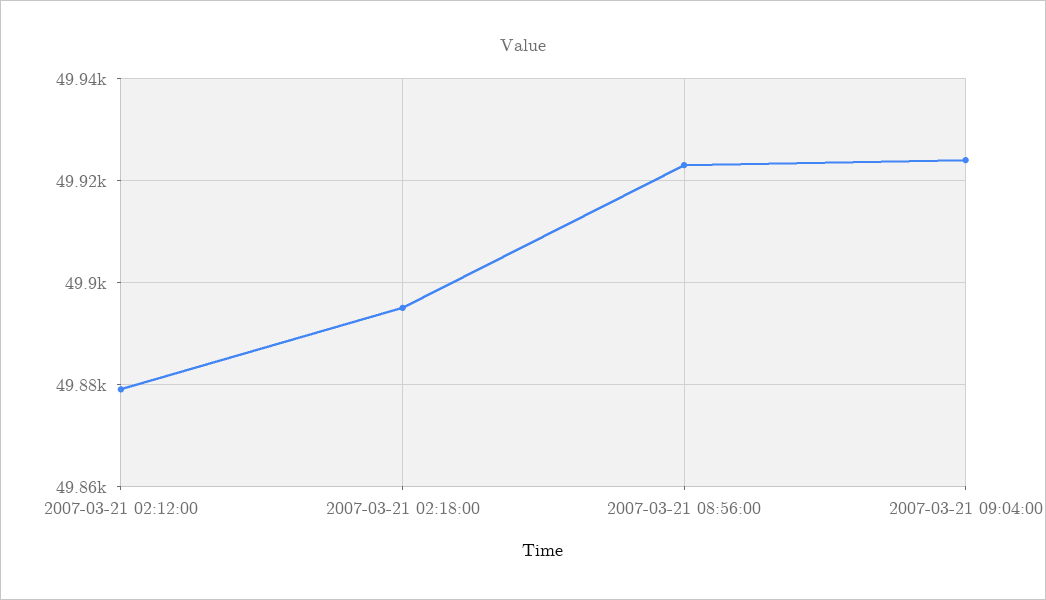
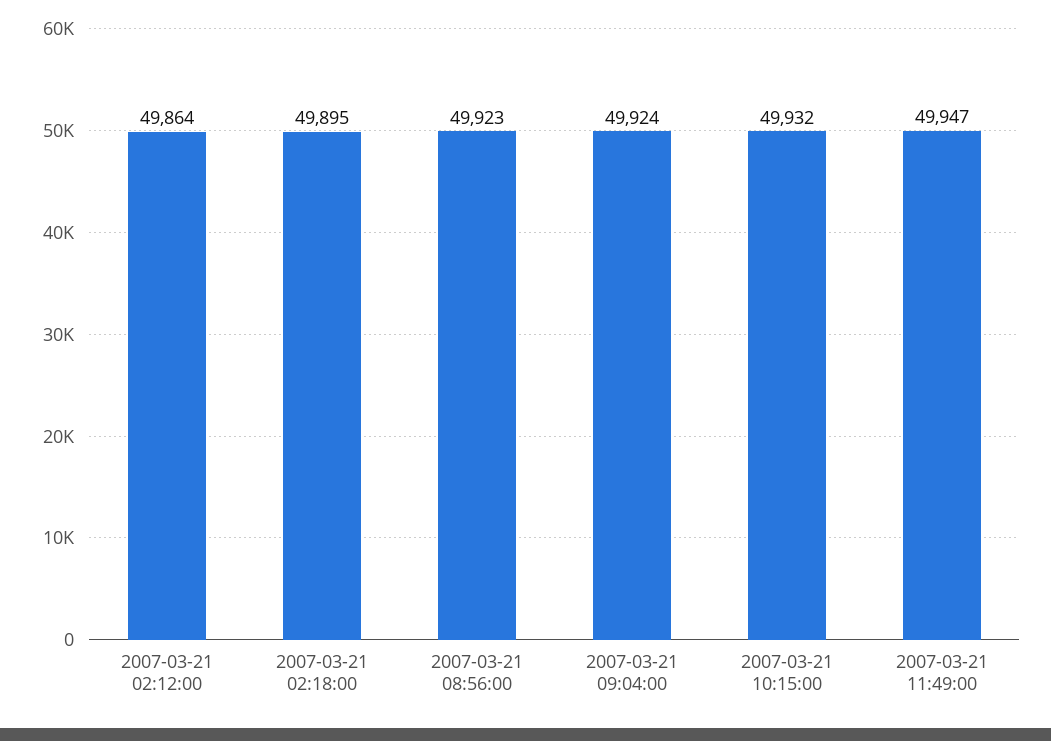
2007-03-21 02:12:00: 49880 -> 49864
2007-03-21 10:15:00: none -> 49932
2007-03-21 11:49:00: none -> 49947

